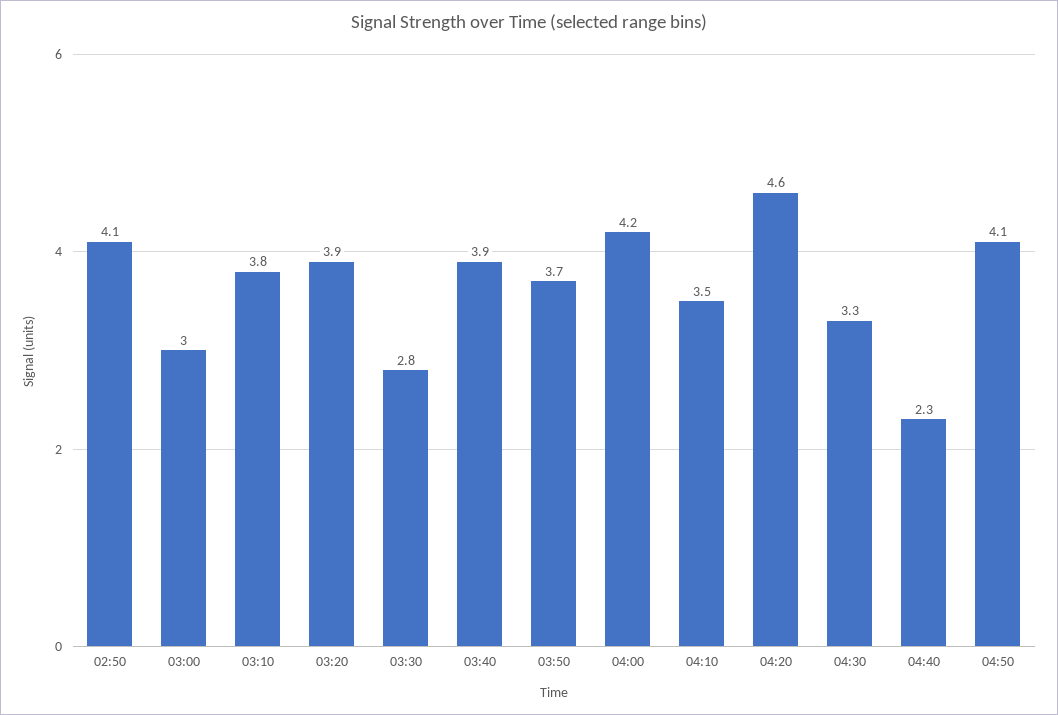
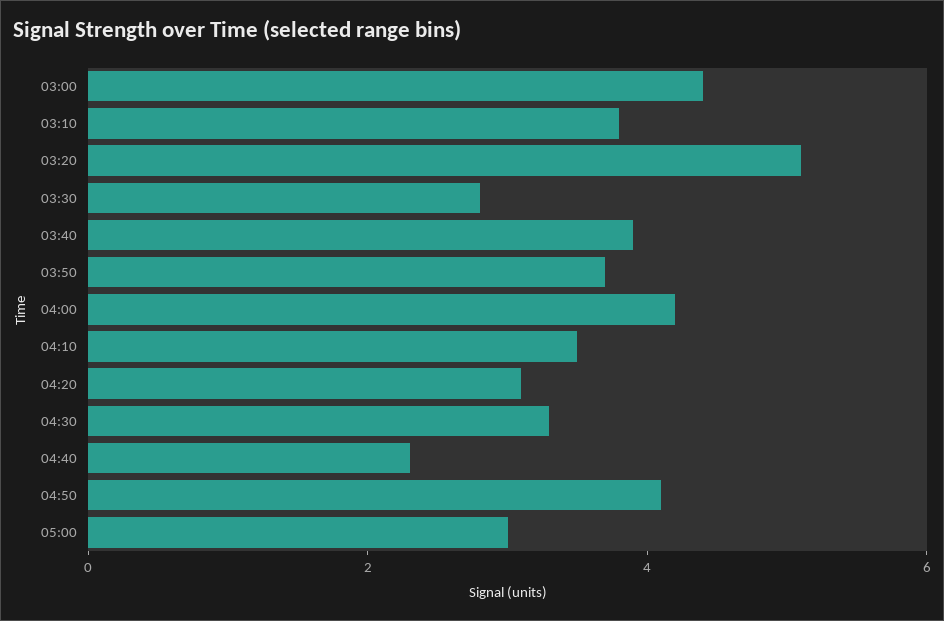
02:50: 4.1 -> none
03:00: 3 -> 4.5
03:20: 3.9 -> 5
04:20: 4.6 -> 3
05:00: none -> 3

